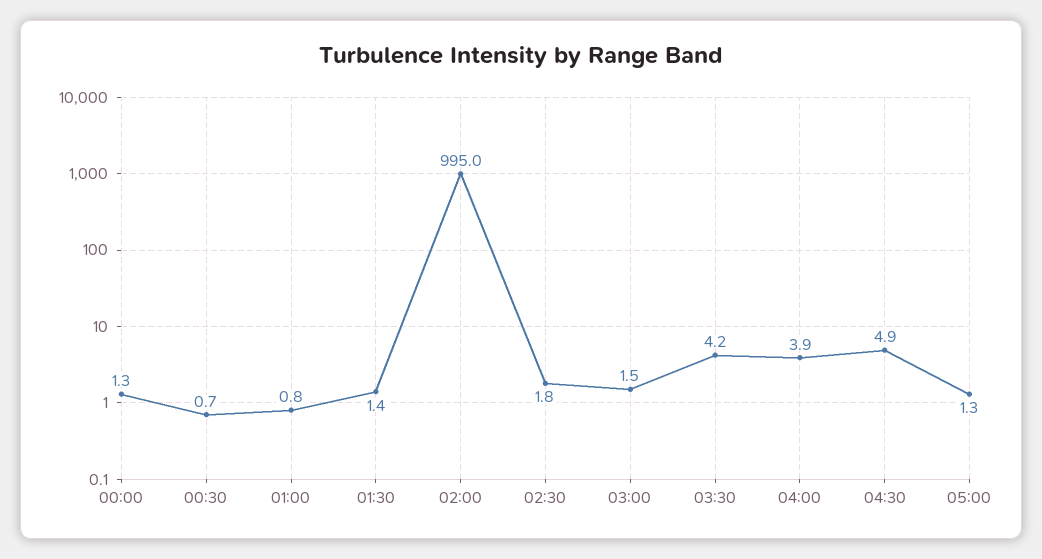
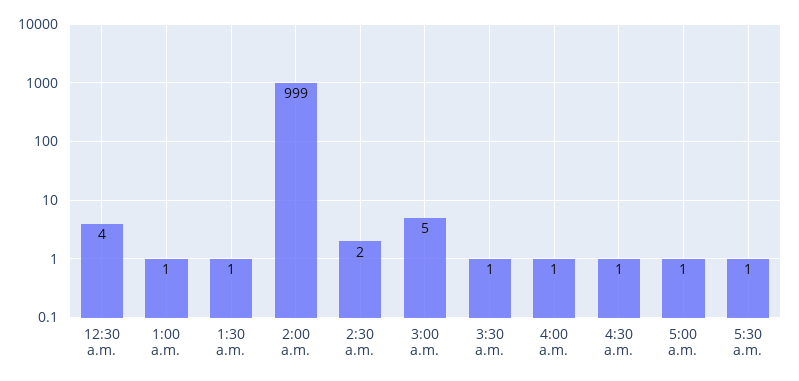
00:00: 1.3 -> none
00:30: 0.7 -> 4
02:00: 995 -> 999
03:00: 1.5 -> 5
03:30: 4.2 -> 1
04:00: 3.9 -> 1
04:30: 4.9 -> 1
5:30 a.m.: none -> 1

